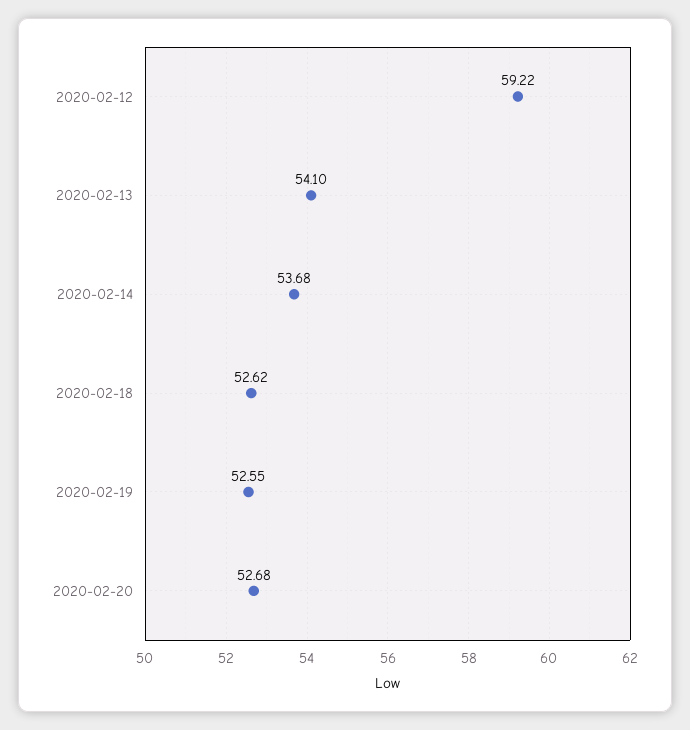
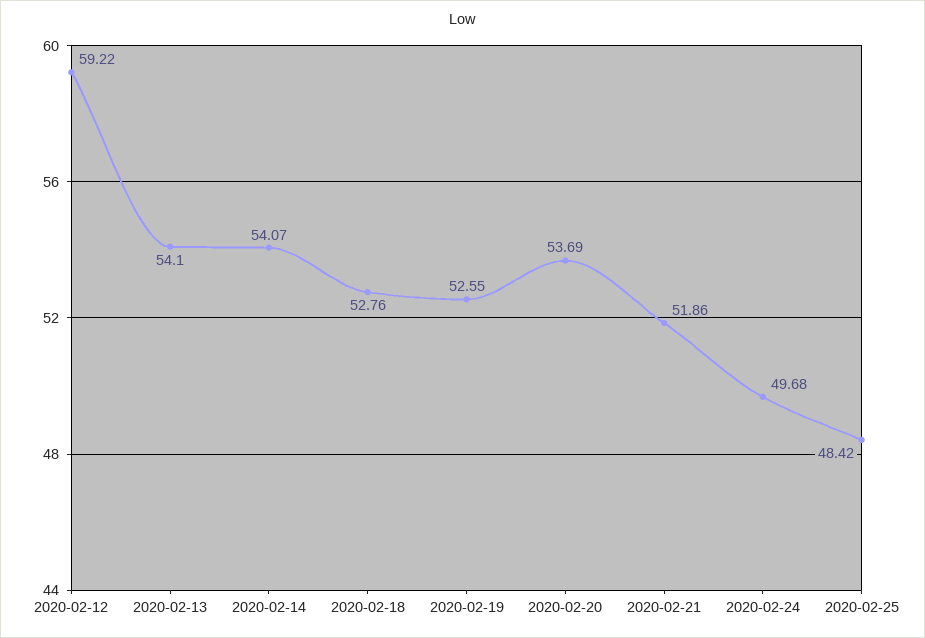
2020-02-14: 53.68 -> 54.07
2020-02-18: 52.62 -> 52.76
2020-02-20: 52.68 -> 53.69
2020-02-21: none -> 51.86
2020-02-24: none -> 49.68
2020-02-25: none -> 48.42

